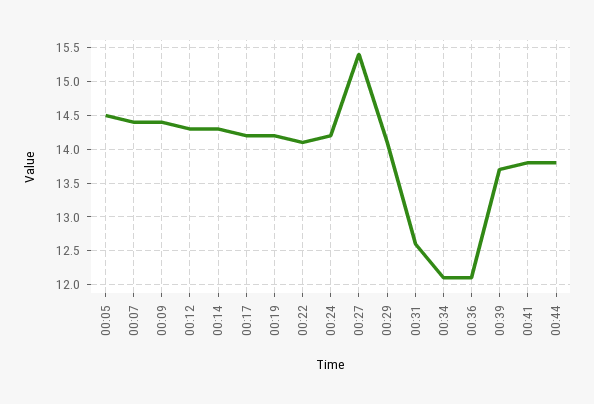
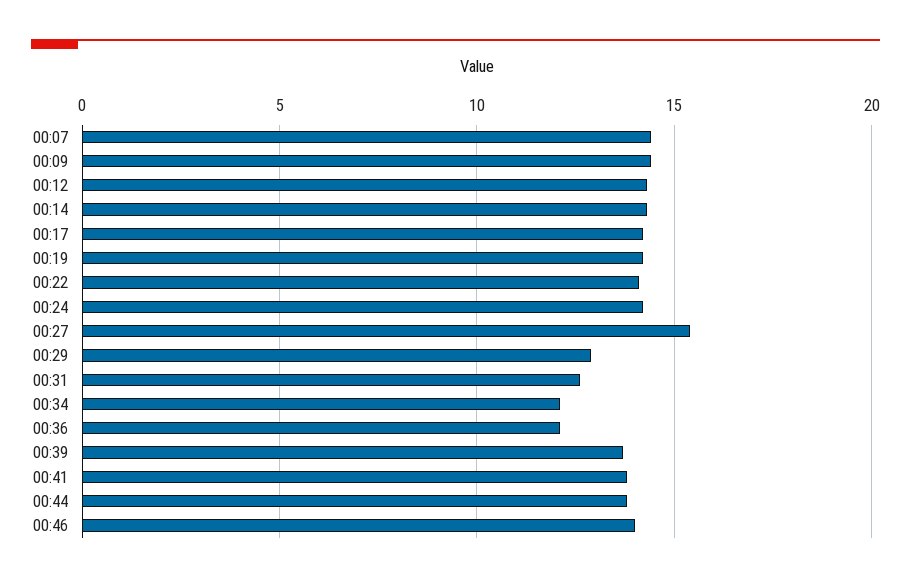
00:05: 14.5 -> none
00:29: 14.1 -> 13
00:46: none -> 14

